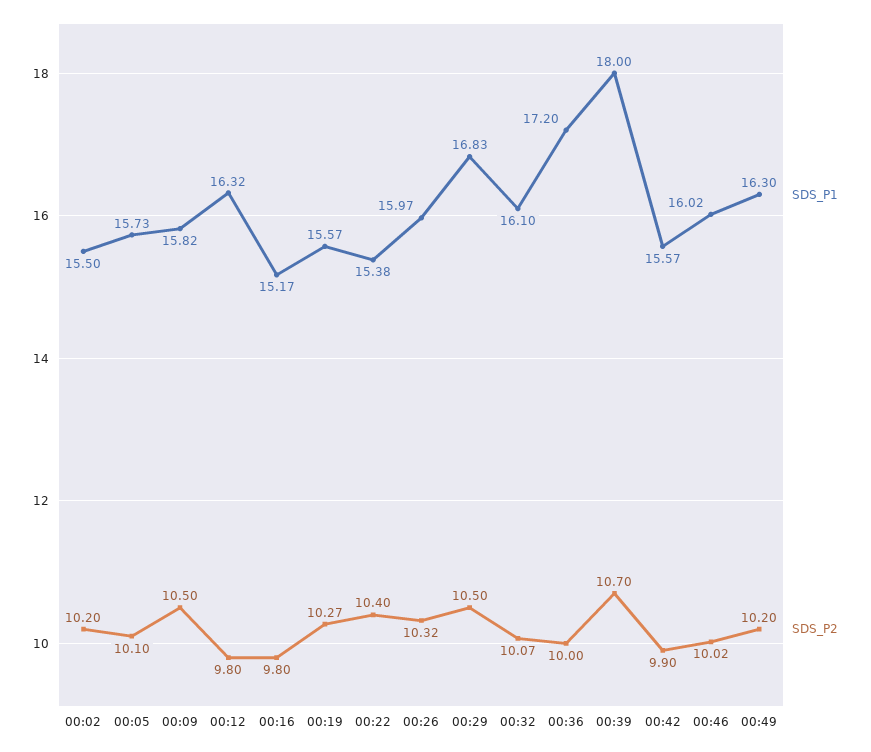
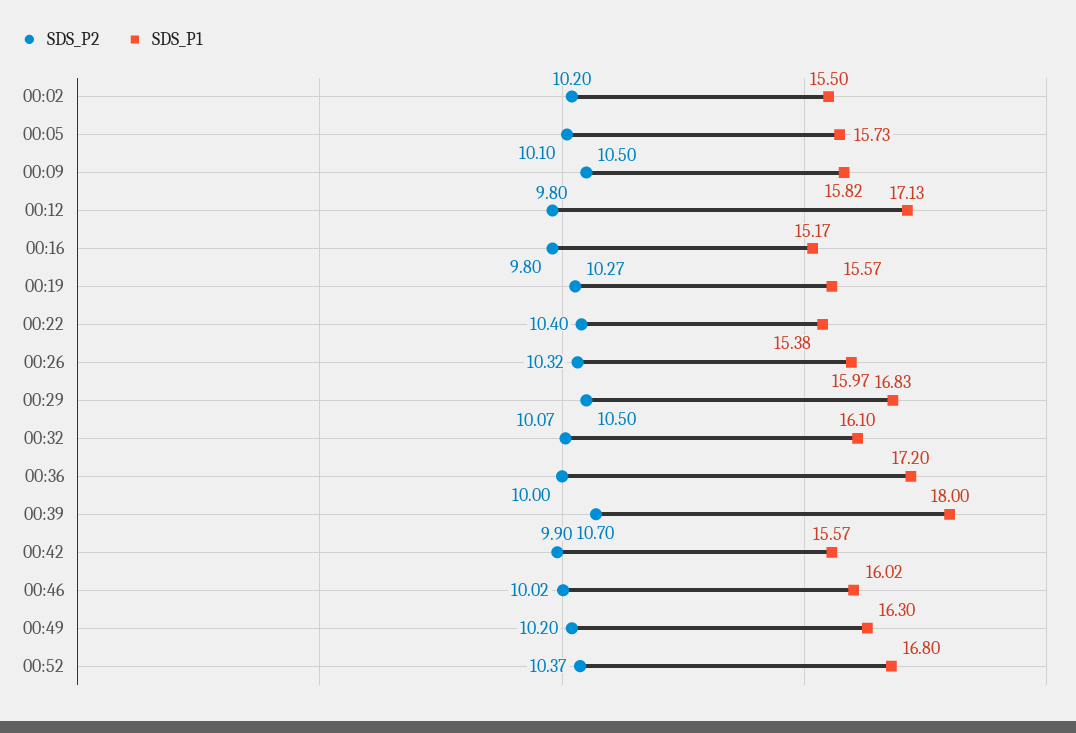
SDS_P1, 00:12: 16.32 -> 17.13
SDS_P2, 00:52: none -> 10.37
SDS_P1, 00:52: none -> 16.8

